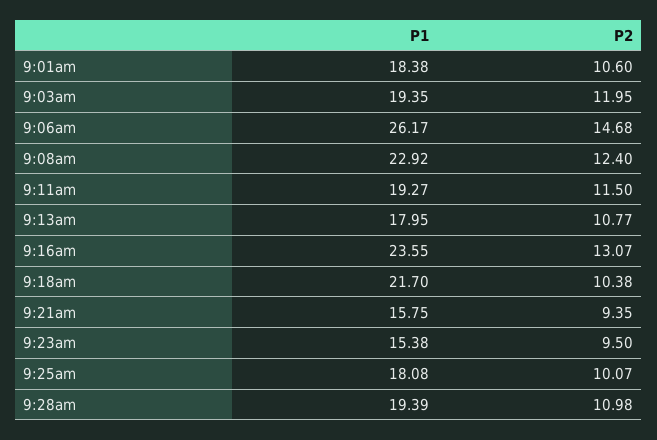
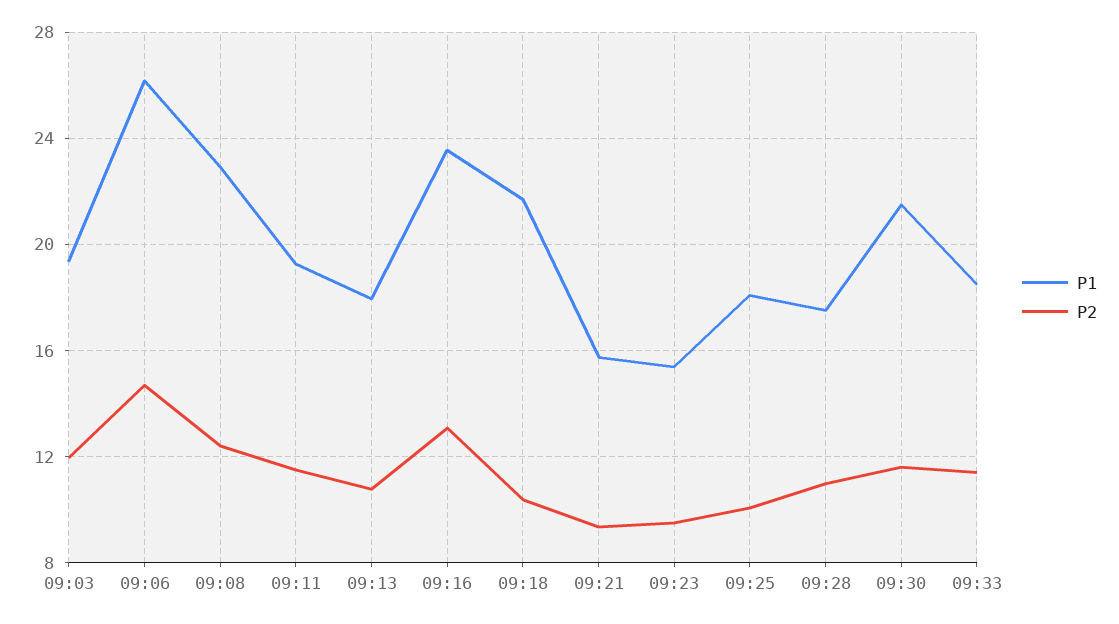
P1, 9:01am: 18.38 -> none
P2, 9:01am: 10.6 -> none
P1, 9:28am: 19.39 -> 17.5
P1, 09:30: none -> 21.5
P2, 09:30: none -> 11.5
P1, 09:33: none -> 18.5
P2, 09:33: none -> 11.5

